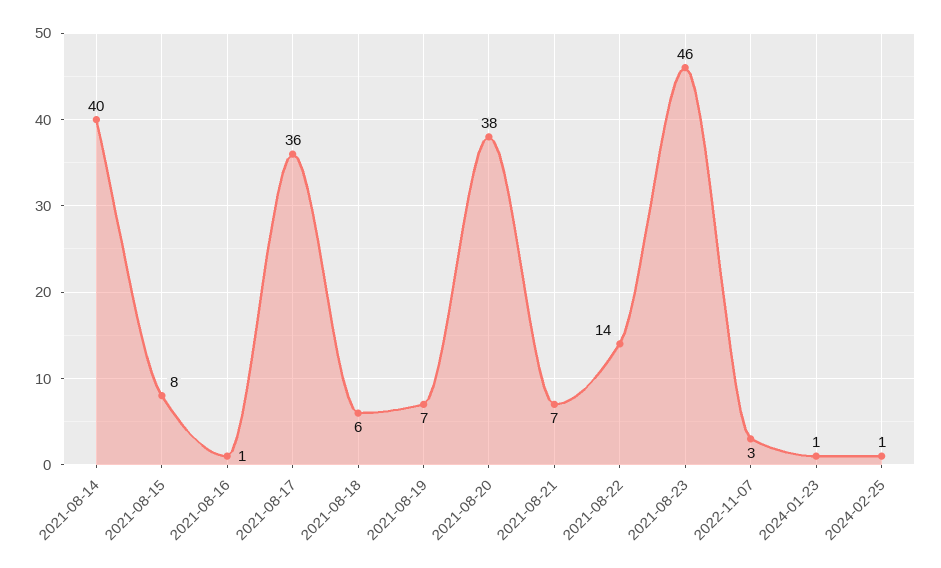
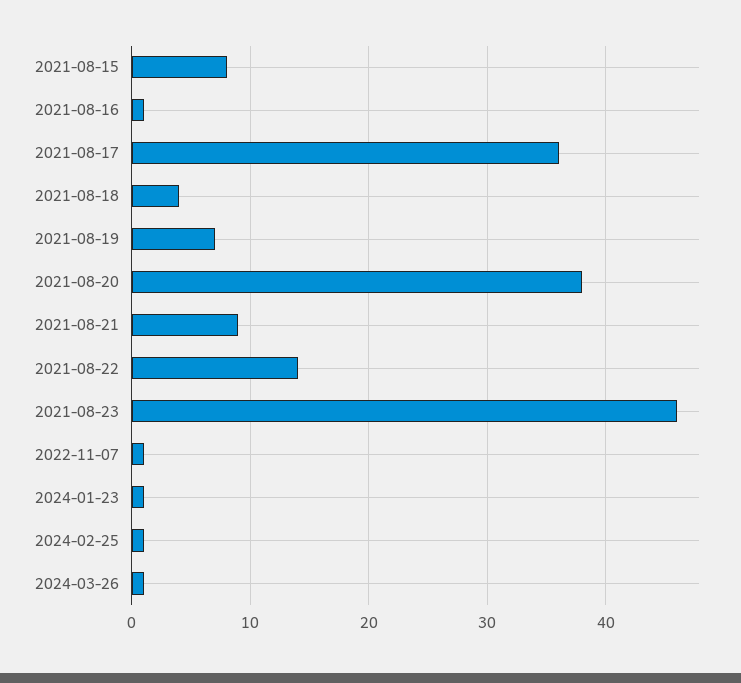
2021-08-14: 40 -> none
2021-08-18: 6 -> 4
2021-08-21: 7 -> 9
2022-11-07: 3 -> 1
2024-03-26: none -> 1

